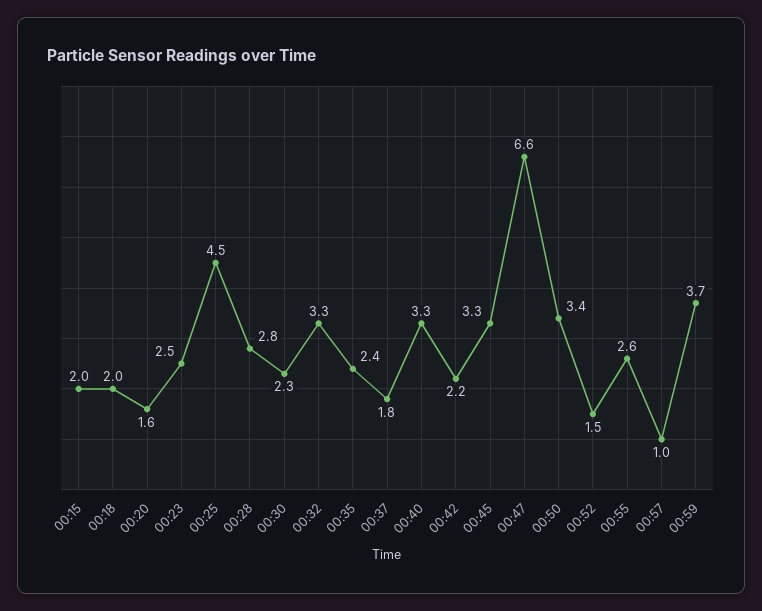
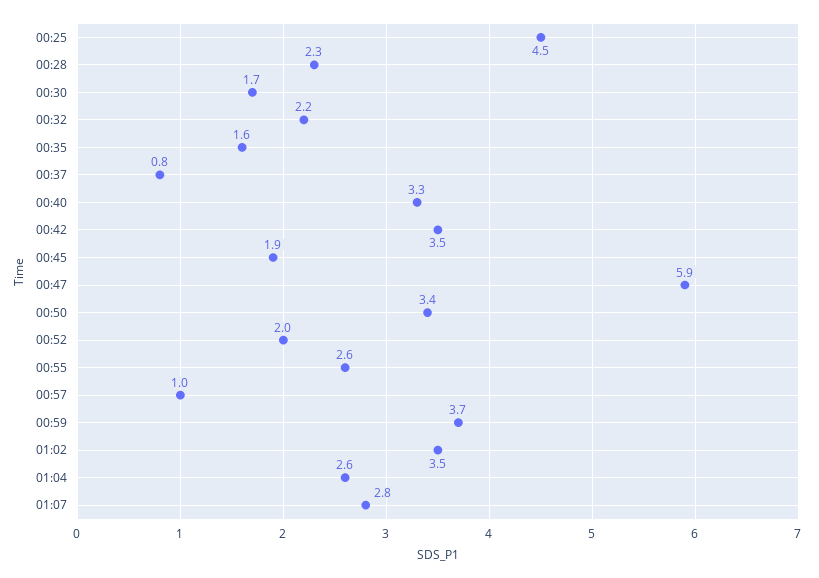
00:15: 2 -> none
00:18: 2 -> none
00:20: 1.6 -> none
00:23: 2.5 -> none
00:28: 2.8 -> 2.3
00:30: 2.3 -> 1.7
00:32: 3.3 -> 2.2
00:35: 2.4 -> 1.6
00:37: 1.8 -> 0.8
00:42: 2.2 -> 3.5
00:45: 3.3 -> 1.9
00:47: 6.6 -> 5.9
00:52: 1.5 -> 2
01:02: none -> 3.5
01:04: none -> 2.6
01:07: none -> 2.8

